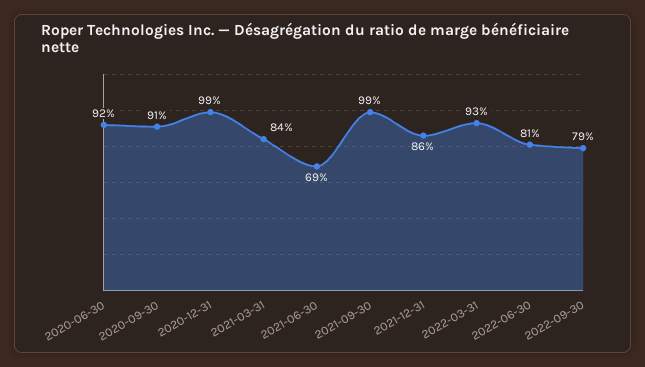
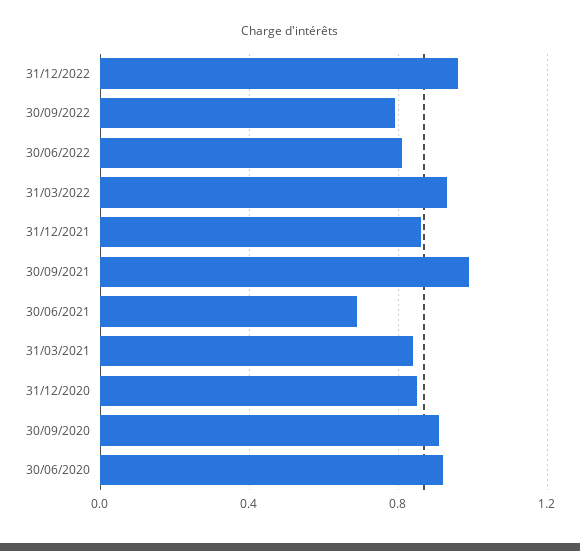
2020-12-31: 0.99 -> 0.85
31/12/2022: none -> 0.95

